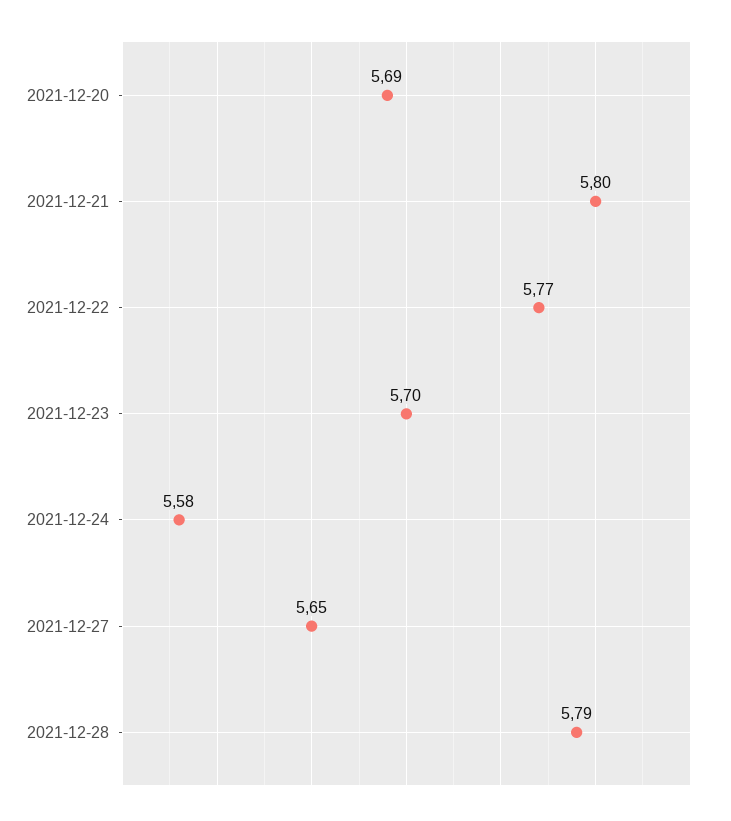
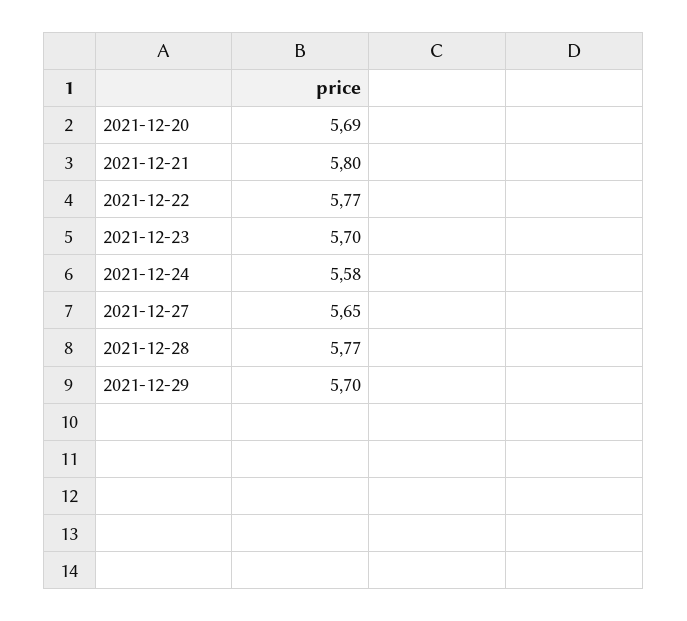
2021-12-28: 5.79 -> 5.77
2021-12-29: none -> 5.7

